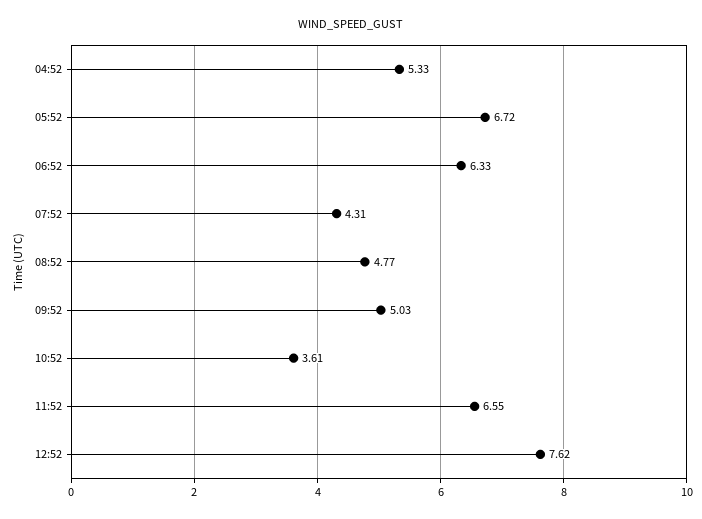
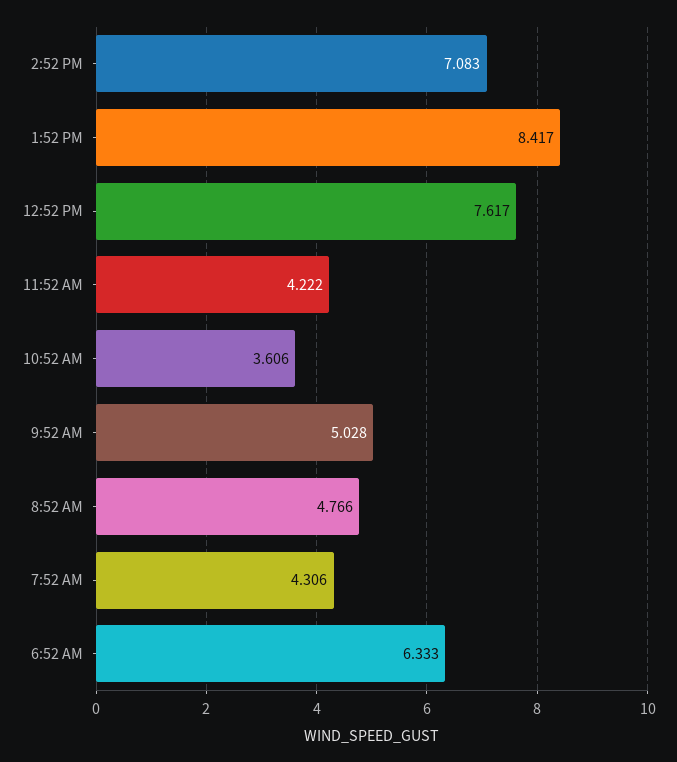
04:52: 5.33 -> none
05:52: 6.72 -> none
11:52: 6.55 -> 4.222
2:52 PM: none -> 7.083
1:52 PM: none -> 8.417

